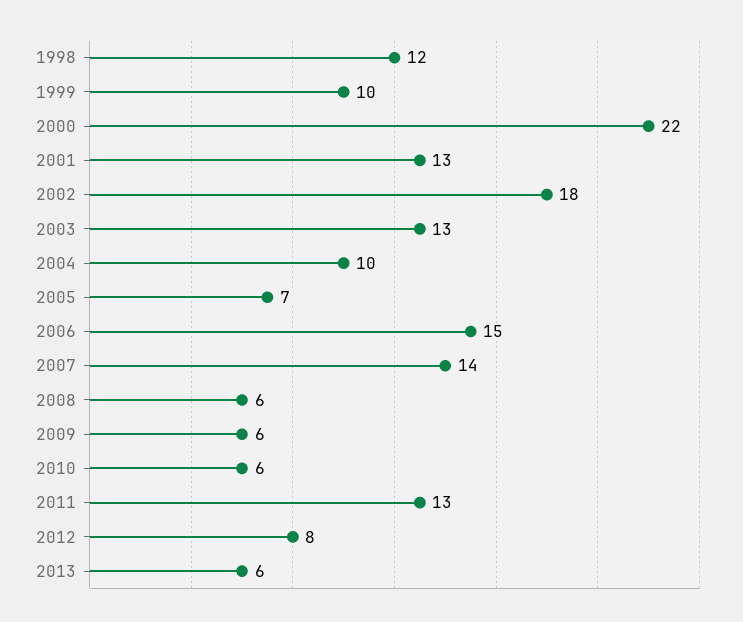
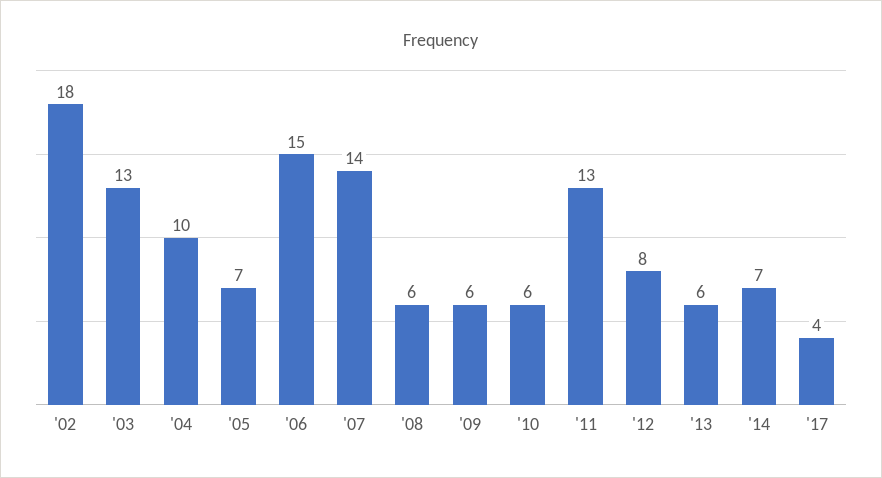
1998: 12 -> none
1999: 10 -> none
2000: 22 -> none
2001: 13 -> none
'14: none -> 7
'17: none -> 4

